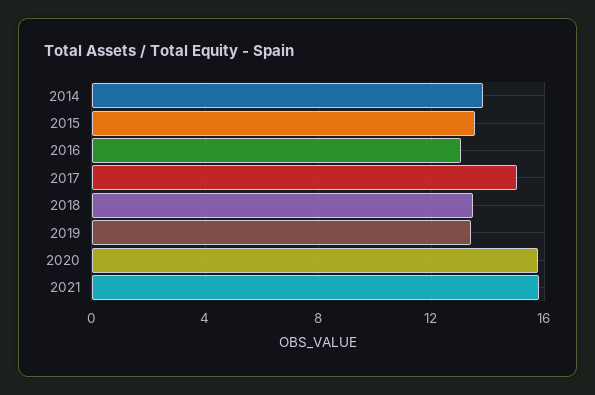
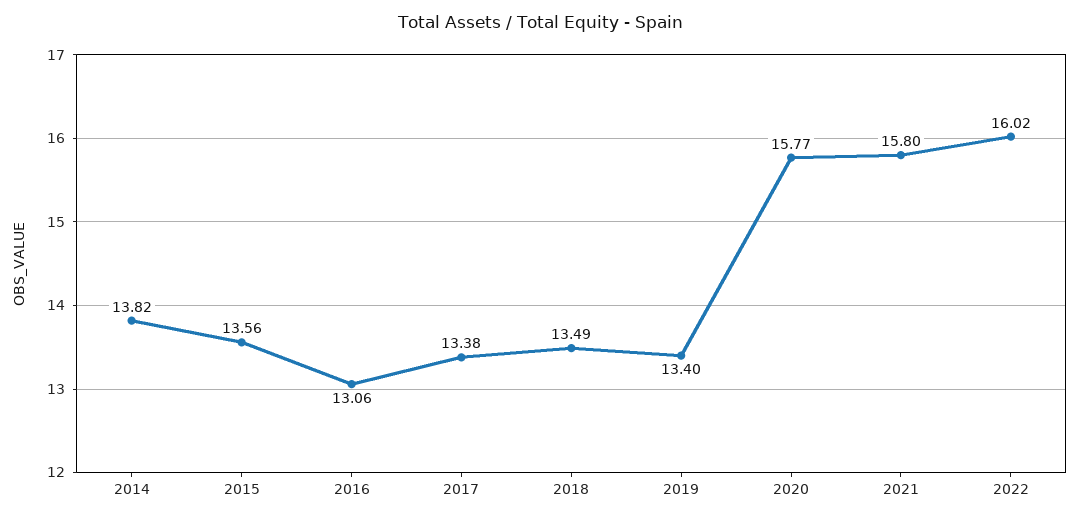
2017: 15 -> 13.38
2022: none -> 16.02

